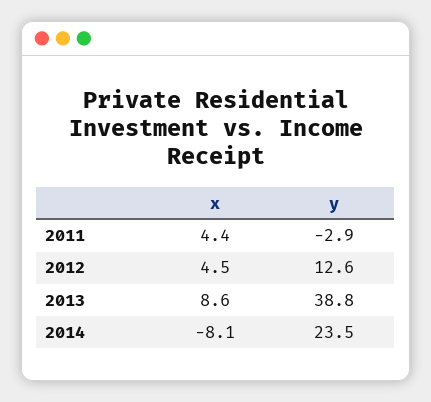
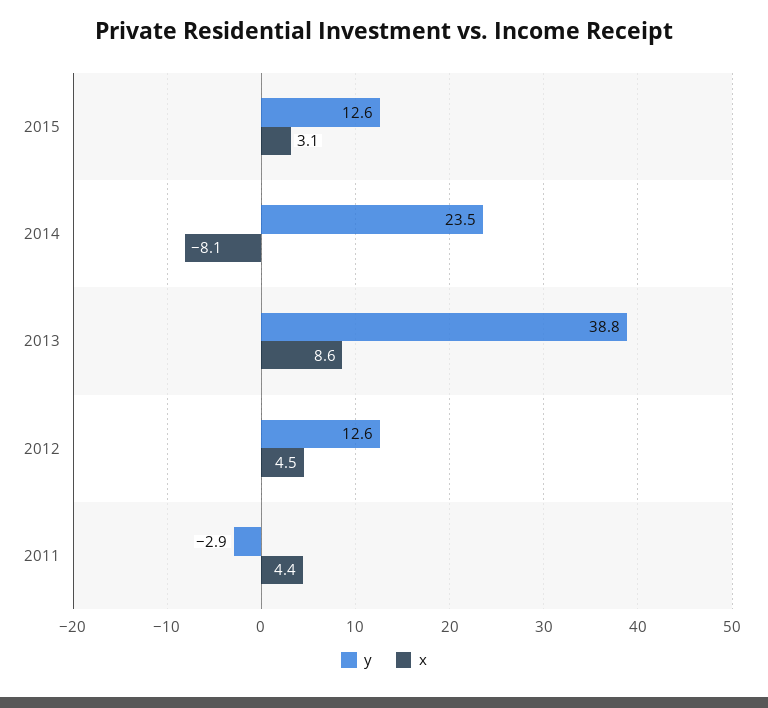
y, 2015: none -> 12.6
x, 2015: none -> 3.1

